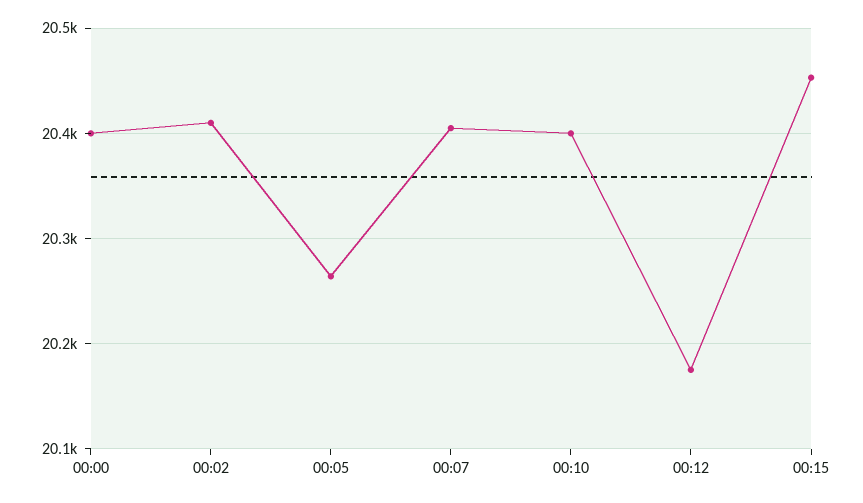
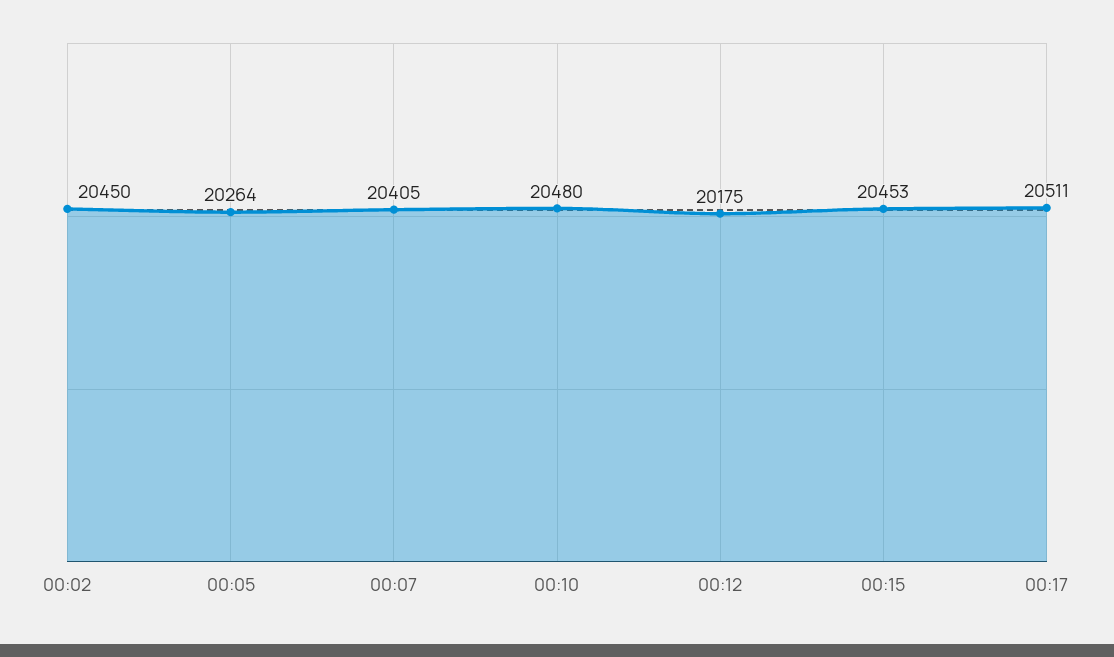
00:00: 20400 -> none
00:02: 20410 -> 20450
00:10: 20400 -> 20480
00:17: none -> 20511

